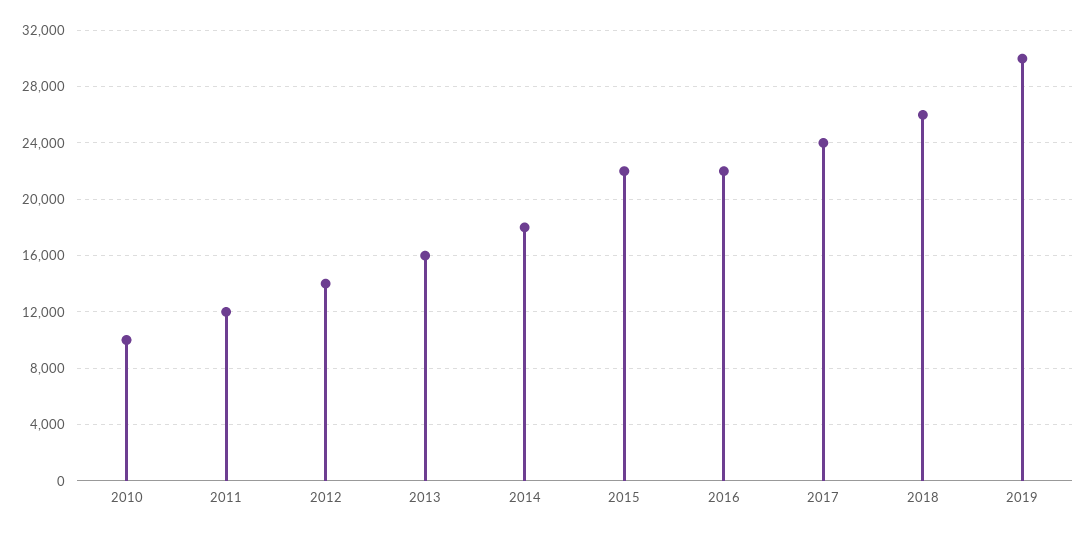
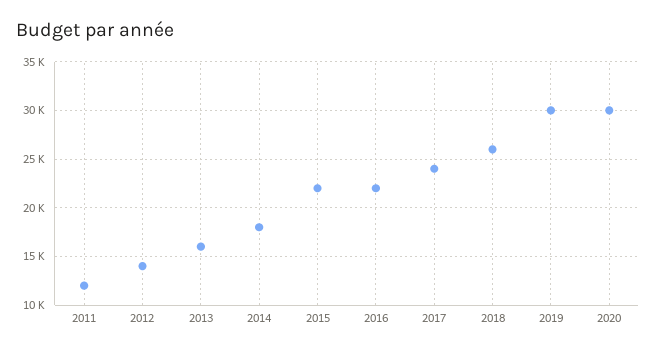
2010: 10000 -> none
2020: none -> 30000

